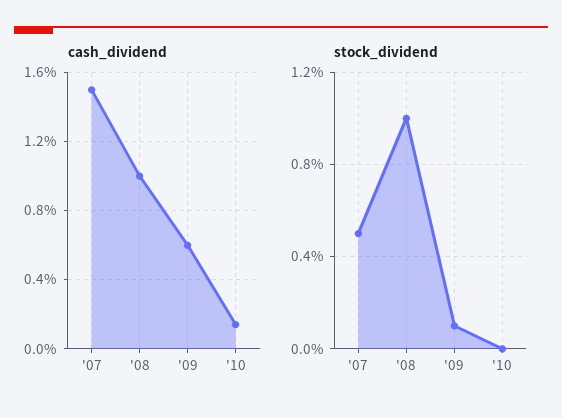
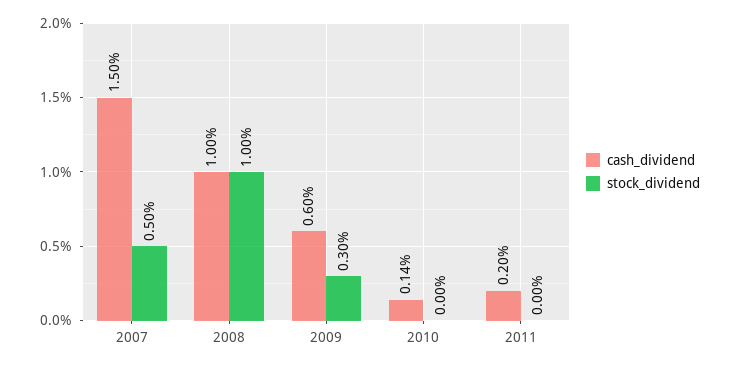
stock_dividend, '09: 0.1 -> 0.3
cash_dividend, 2011: none -> 0.2
stock_dividend, 2011: none -> 0

